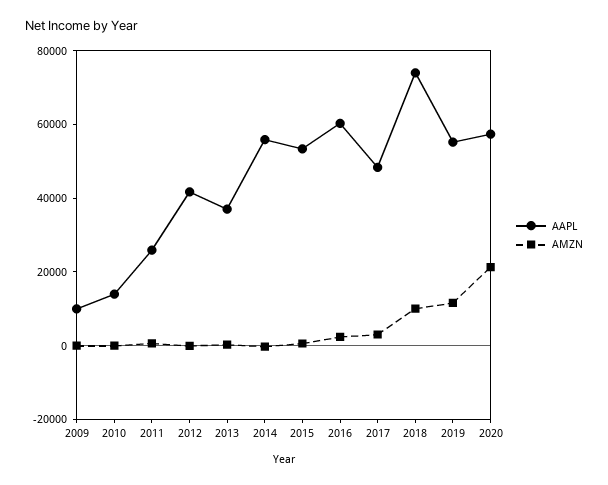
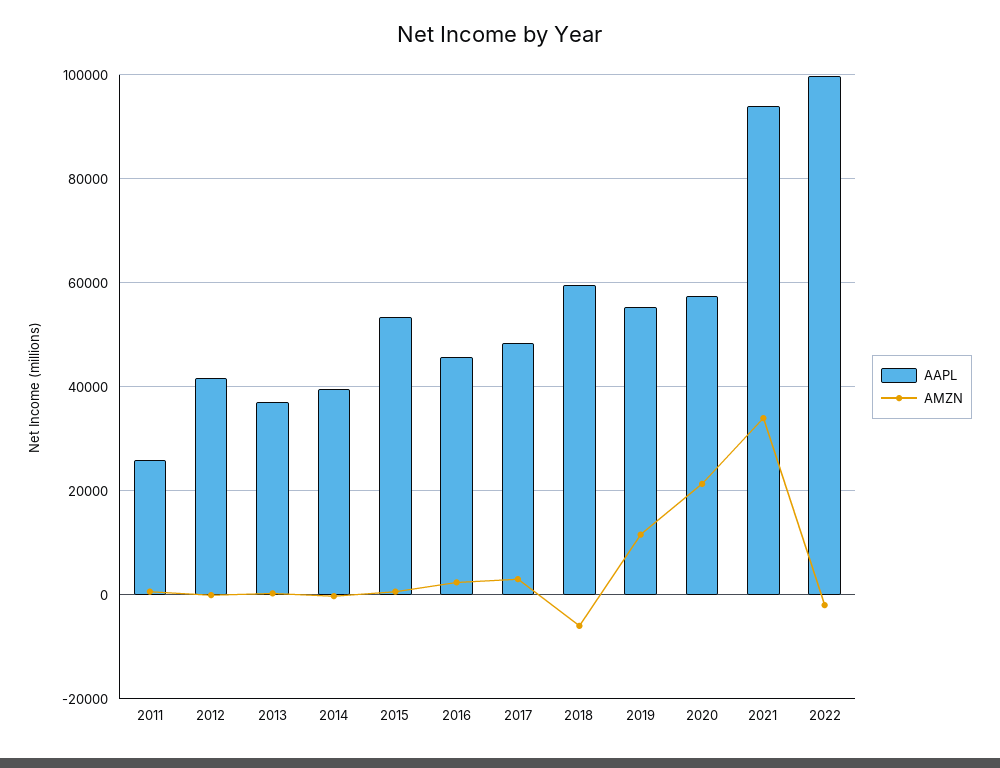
AAPL, 2009: 10000 -> none
AMZN, 2009: 0 -> none
AAPL, 2010: 15000 -> none
AMZN, 2010: 0 -> none
AAPL, 2014: 55000 -> 40000
AAPL, 2016: 60000 -> 46000
AAPL, 2018: 75000 -> 60000
AMZN, 2018: 10000 -> -6000
AAPL, 2021: none -> 94000
AMZN, 2021: none -> 34000
AAPL, 2022: none -> 100000
AMZN, 2022: none -> -2000

